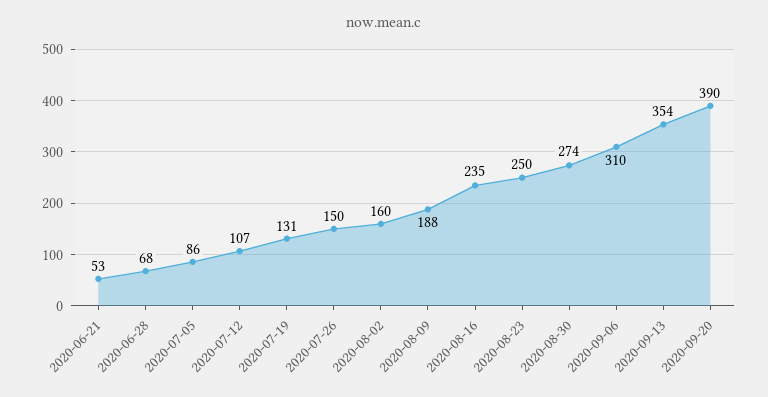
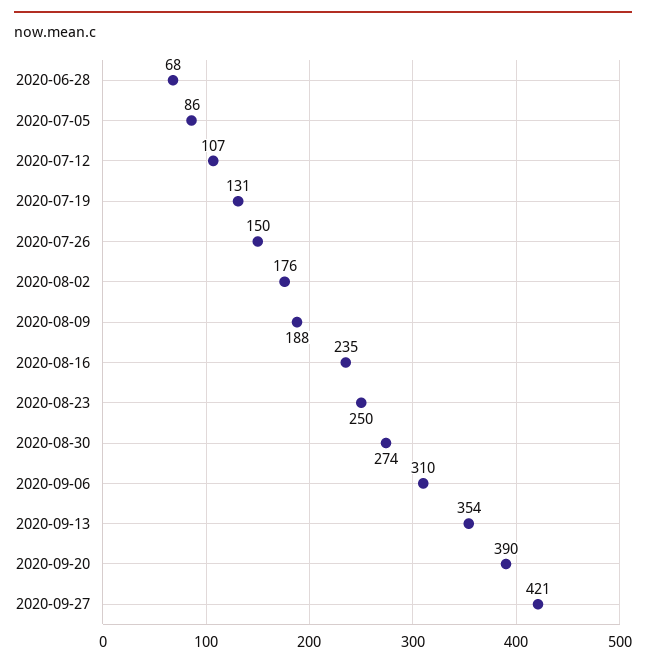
2020-06-21: 53 -> none
2020-08-02: 160 -> 176
2020-09-27: none -> 421

